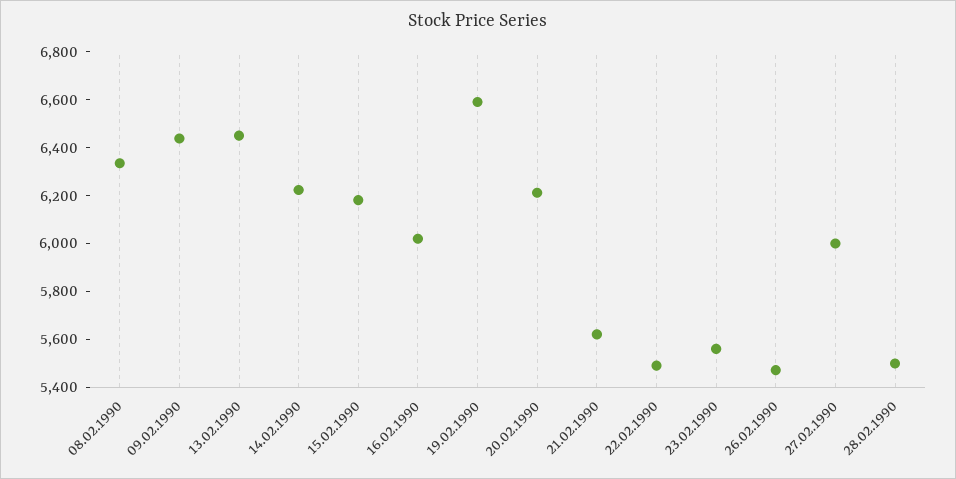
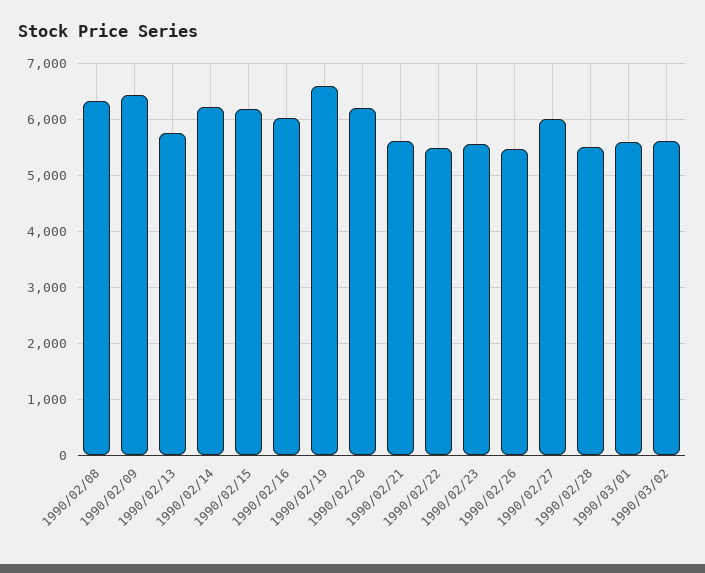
13.02.1990: 6450 -> 5800
1990/03/01: none -> 5600
1990/03/02: none -> 5600

